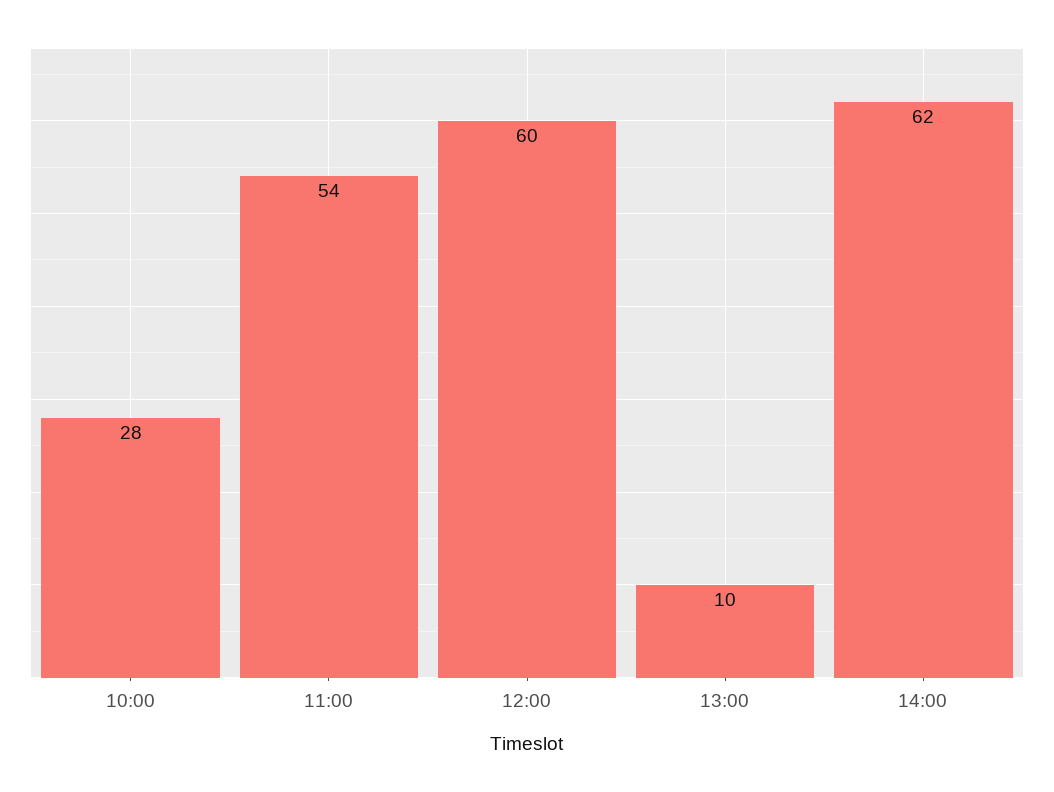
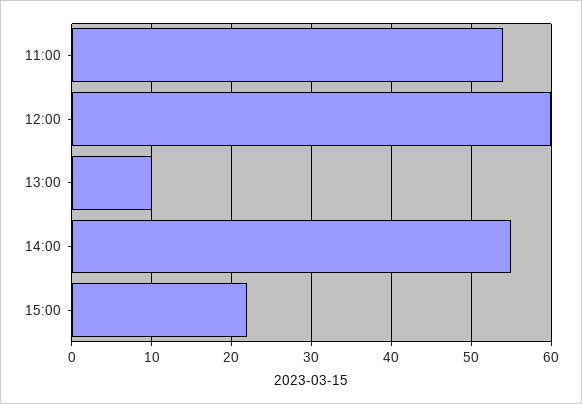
10:00: 28 -> none
14:00: 62 -> 55
15:00: none -> 22

